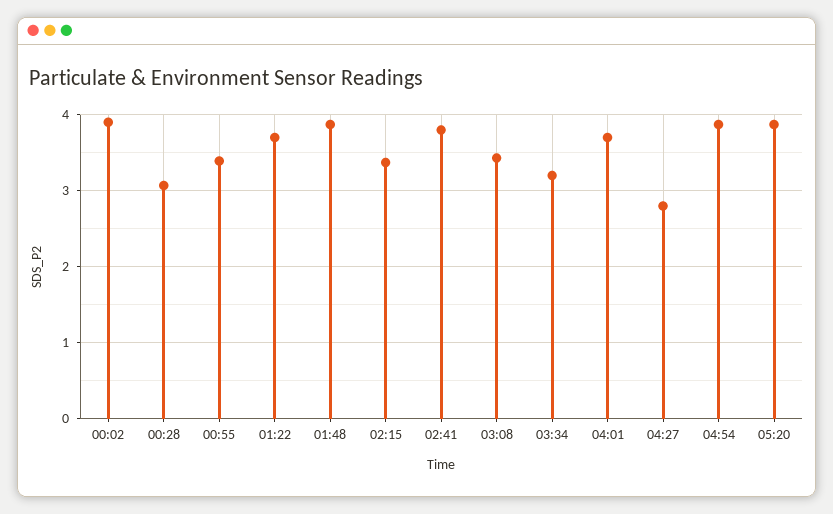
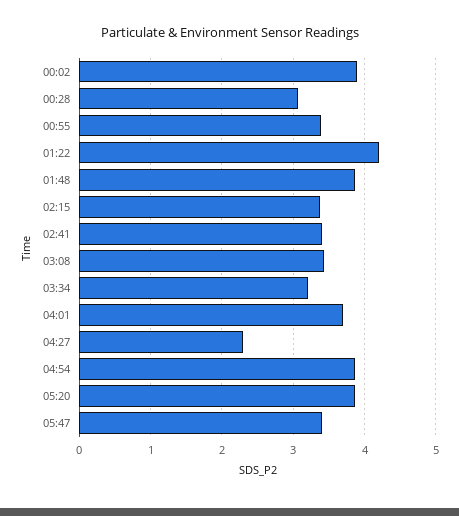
01:22: 3.7 -> 4.2
02:41: 3.8 -> 3.4
04:27: 2.8 -> 2.3
05:47: none -> 3.4

